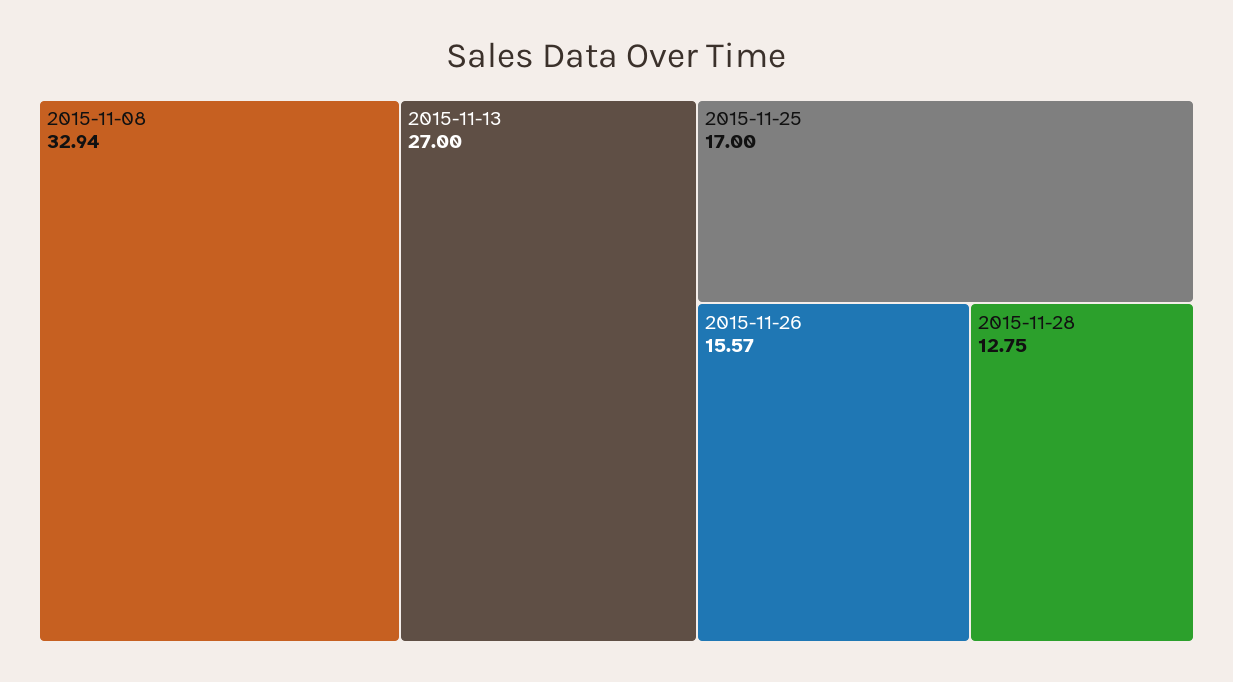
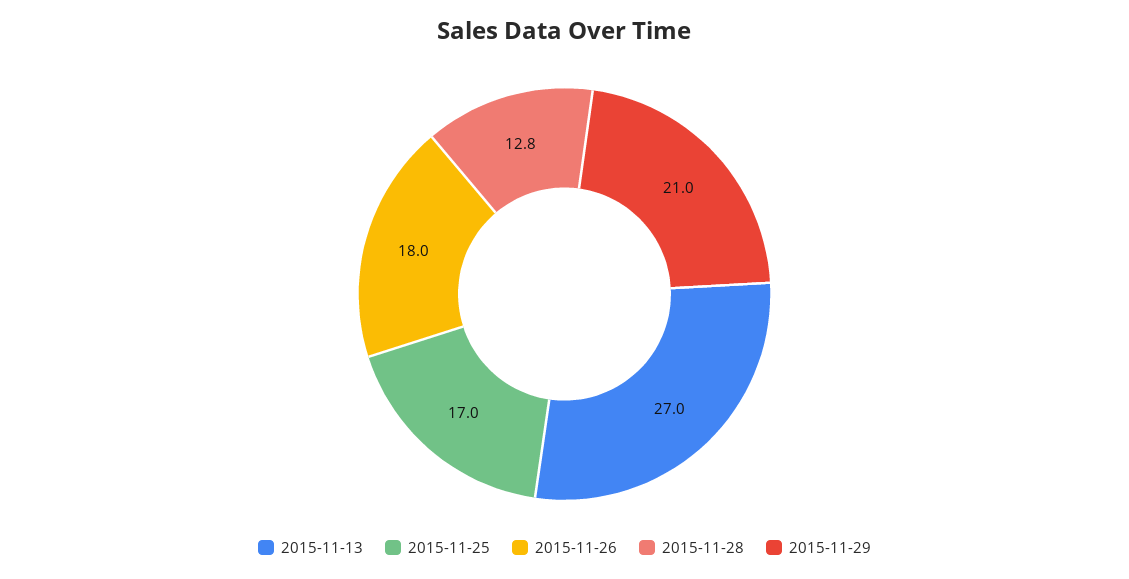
2015-11-08: 32.94 -> none
2015-11-26: 15.57 -> 18
2015-11-29: none -> 21

